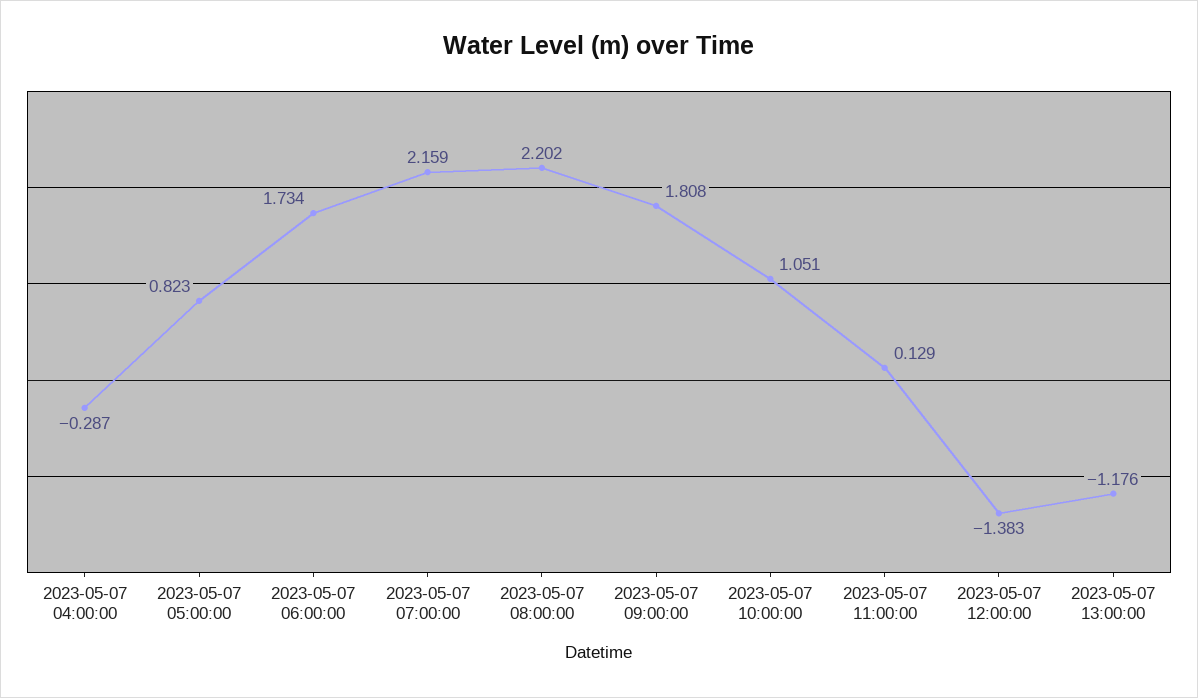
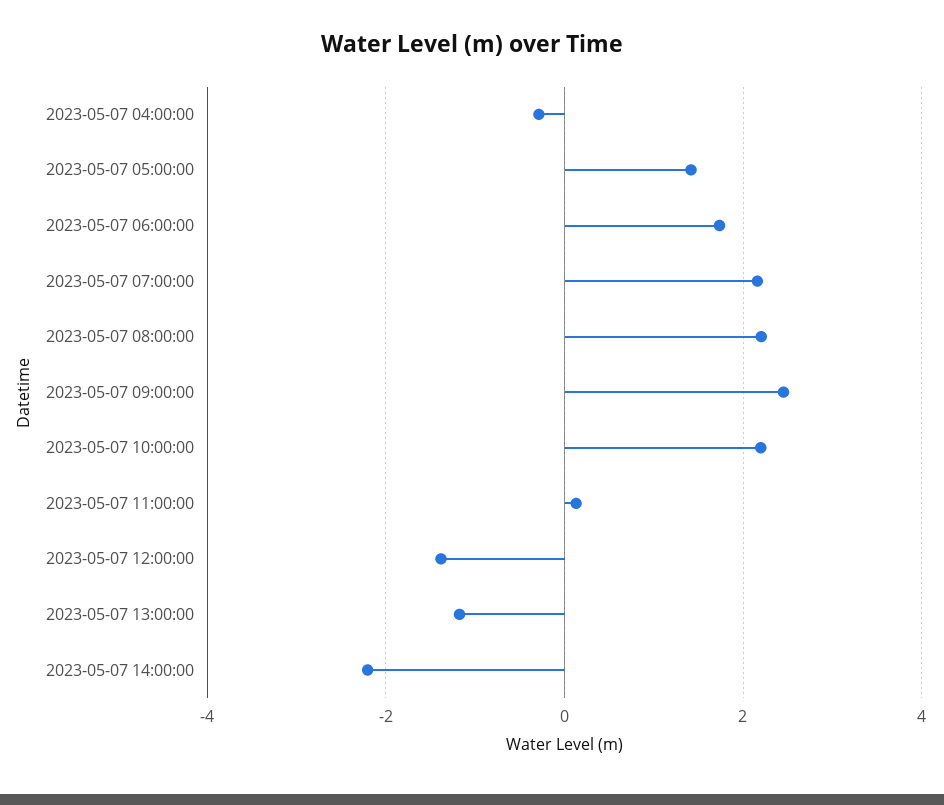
2023-05-07 05:00:00: 0.823 -> 1.4
2023-05-07 09:00:00: 1.808 -> 2.4
2023-05-07 10:00:00: 1.051 -> 2.2
2023-05-07 14:00:00: none -> -2.2

